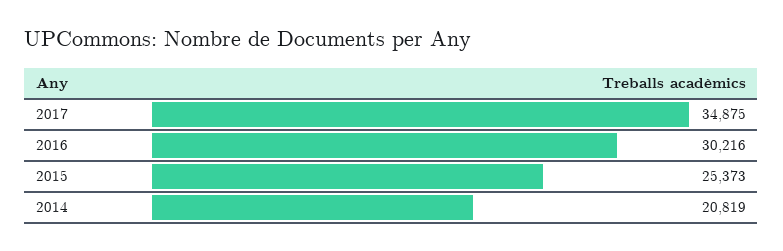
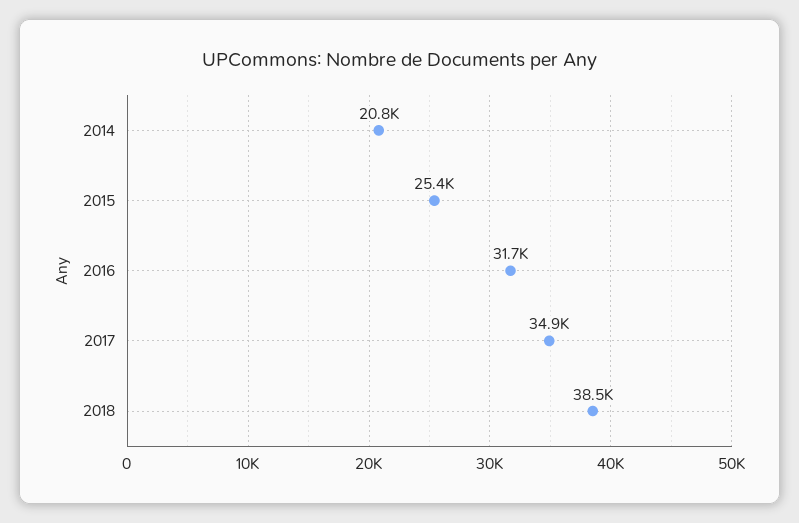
2016: 30216 -> 31700
2018: none -> 38500

